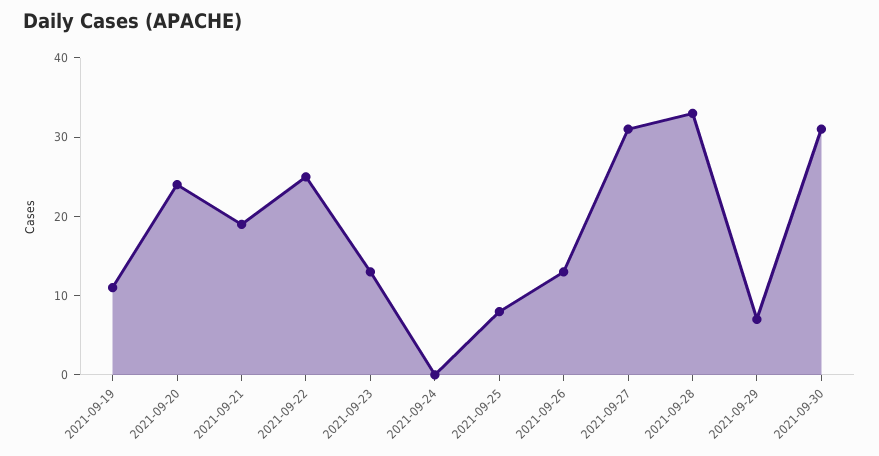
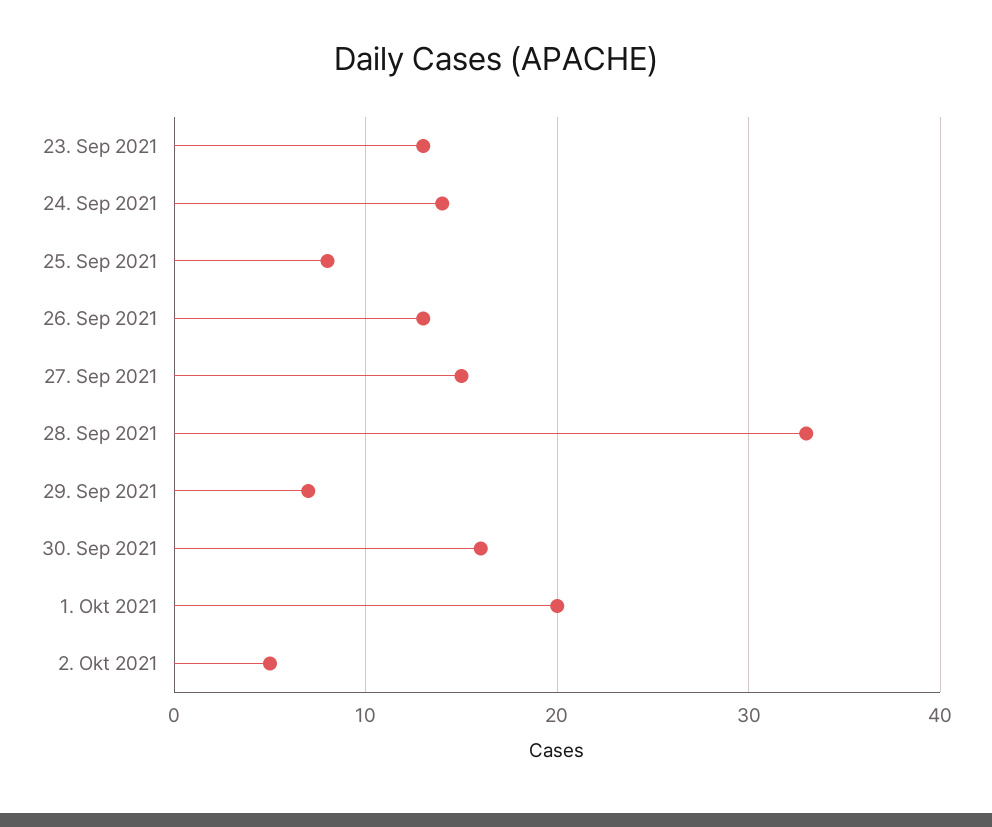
2021-09-19: 10 -> none
2021-09-20: 25 -> none
2021-09-21: 20 -> none
2021-09-22: 25 -> none
2021-09-24: 0 -> 14
2021-09-27: 30 -> 15
2021-09-30: 30 -> 16
1. Okt 2021: none -> 20
2. Okt 2021: none -> 5

